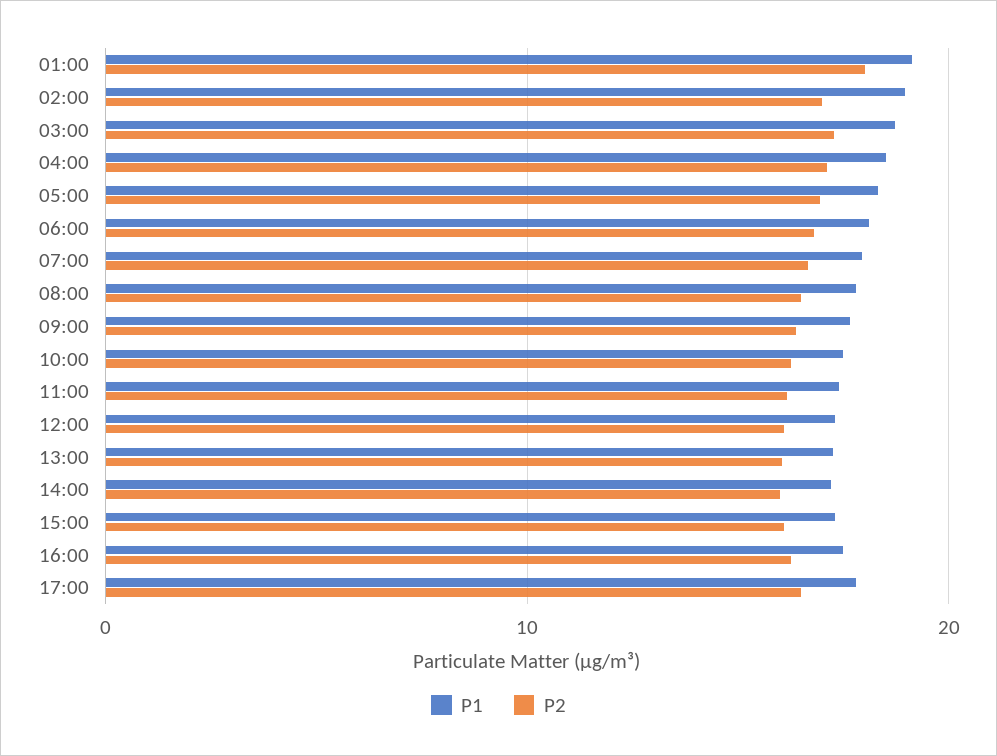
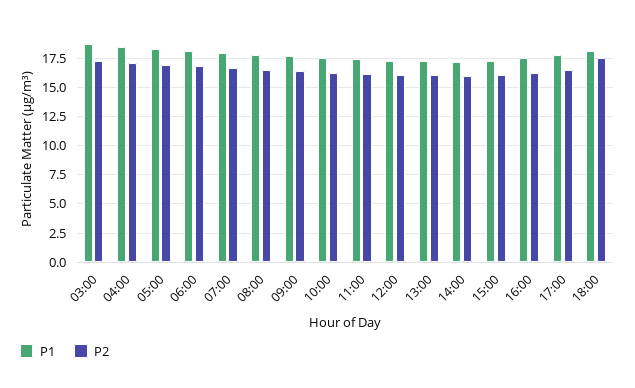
P1, 01:00: 19 -> none
P2, 01:00: 18 -> none
P1, 02:00: 19 -> none
P2, 02:00: 17 -> none
P1, 18:00: none -> 17.5
P2, 18:00: none -> 17.5

